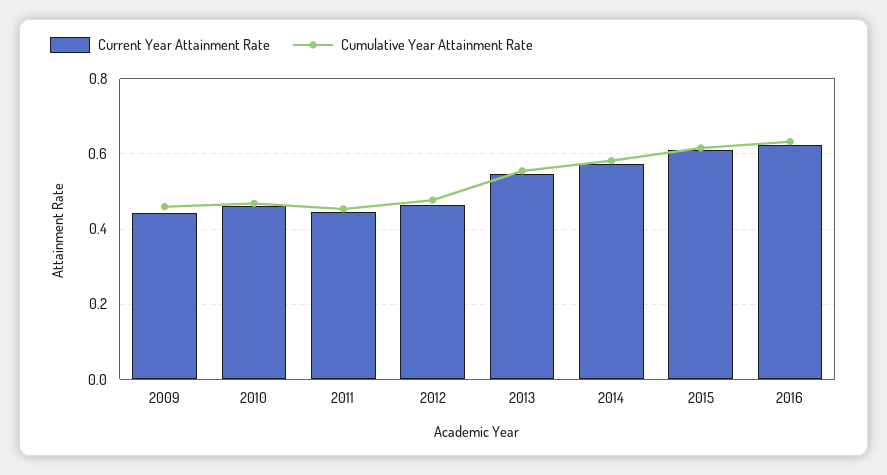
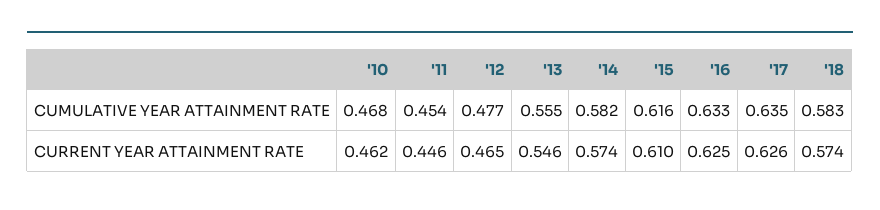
Current Year Attainment Rate, 2009: 0.44 -> none
Cumulative Year Attainment Rate, 2009: 0.46 -> none
Cumulative Year Attainment Rate, '17: none -> 0.635
Cumulative Year Attainment Rate, '18: none -> 0.583
Current Year Attainment Rate, '17: none -> 0.626
Current Year Attainment Rate, '18: none -> 0.574

